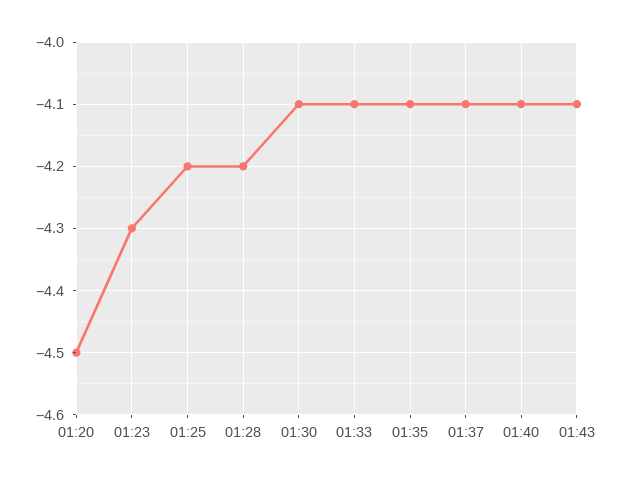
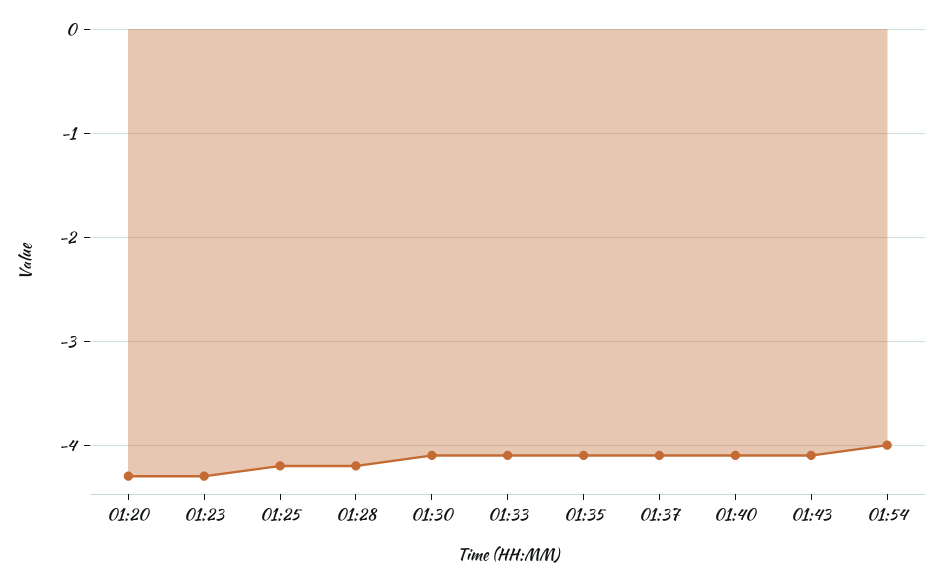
01:20: -4.5 -> -4.3
01:54: none -> -4

